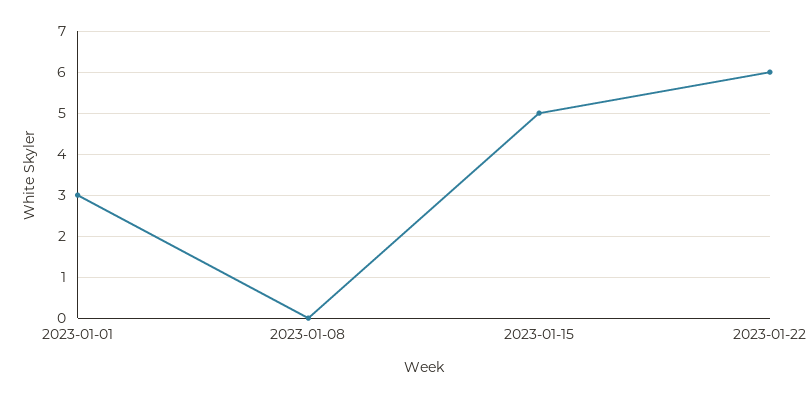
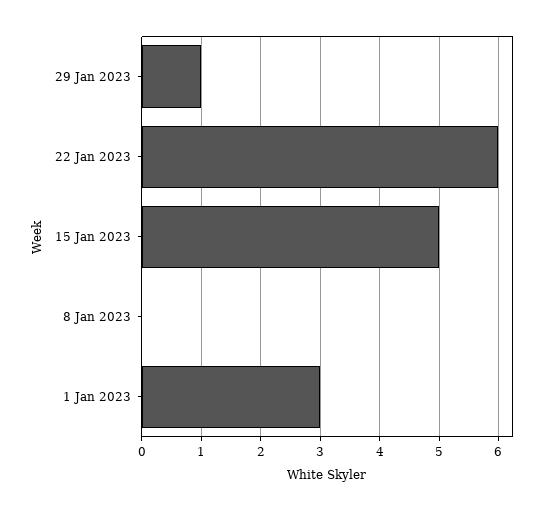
29 Jan 2023: none -> 1

